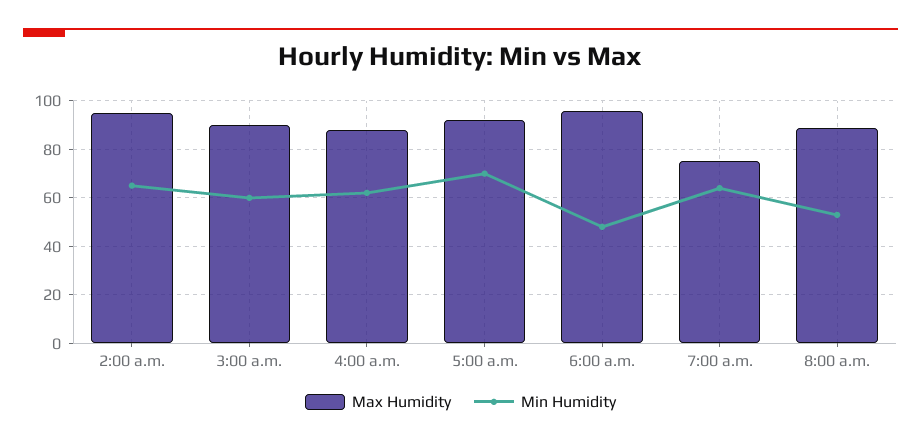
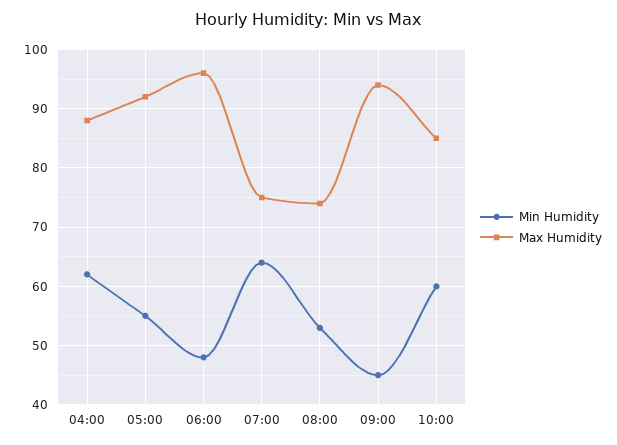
Max Humidity, 2:00 a.m.: 95 -> none
Min Humidity, 2:00 a.m.: 65 -> none
Max Humidity, 3:00 a.m.: 90 -> none
Min Humidity, 3:00 a.m.: 60 -> none
Min Humidity, 5:00 a.m.: 70 -> 55
Max Humidity, 8:00 a.m.: 90 -> 75
Min Humidity, 09:00: none -> 45
Max Humidity, 09:00: none -> 95
Min Humidity, 10:00: none -> 60
Max Humidity, 10:00: none -> 85

